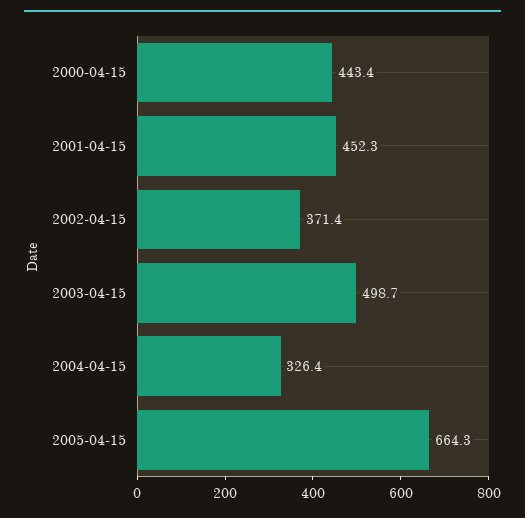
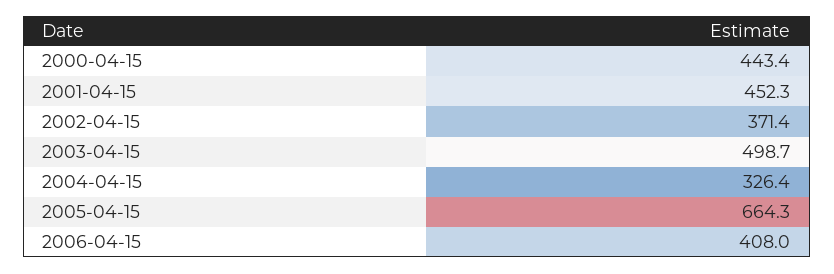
2006-04-15: none -> 408

